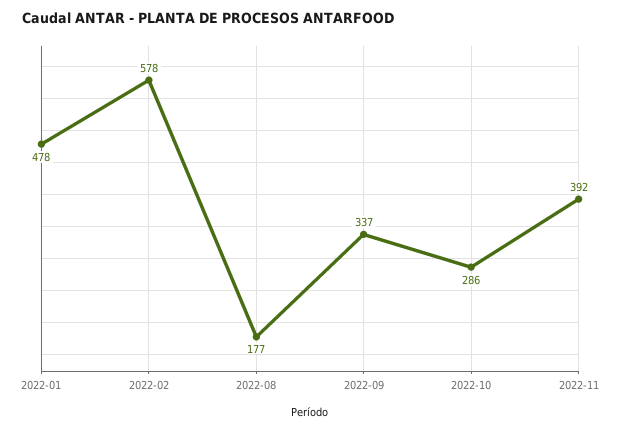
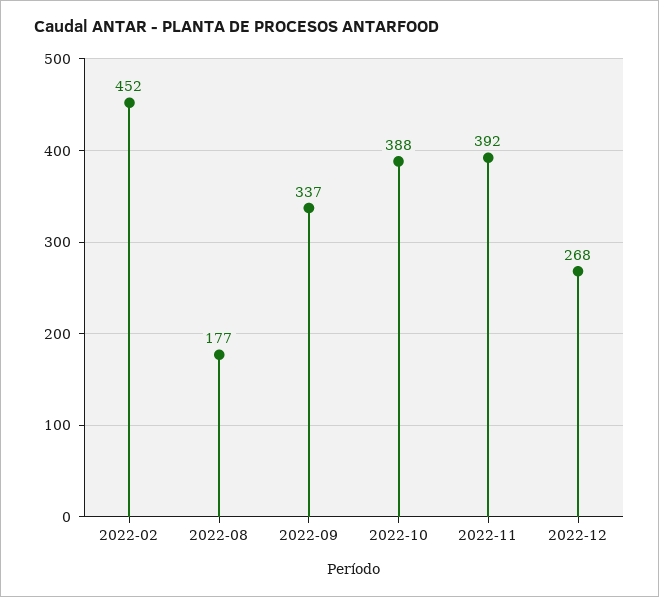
2022-01: 478 -> none
2022-02: 578 -> 452
2022-10: 286 -> 388
2022-12: none -> 268

